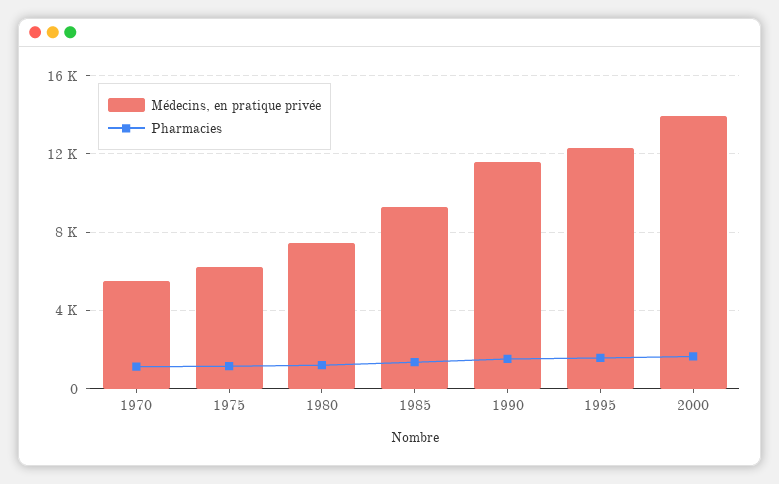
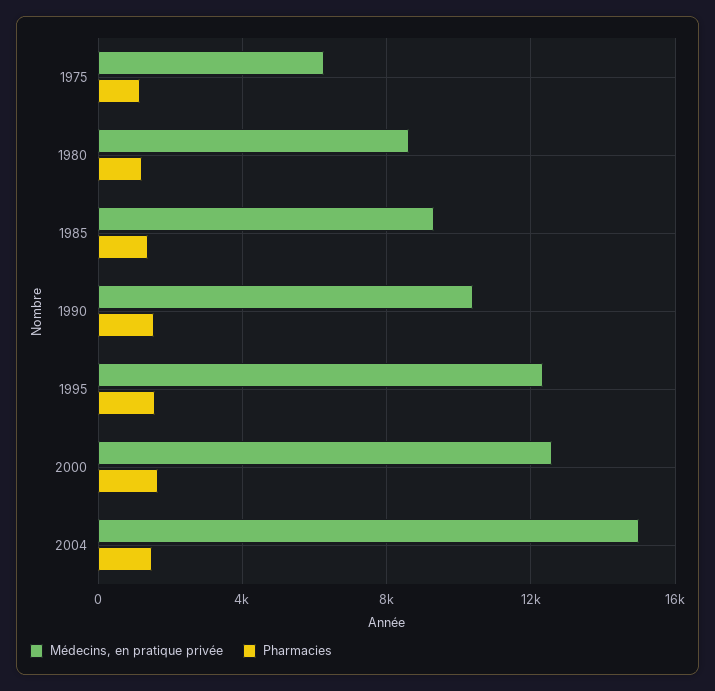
Médecins, en pratique privée, 1970: 5500 -> none
Pharmacies, 1970: 1000 -> none
Médecins, en pratique privée, 1980: 7500 -> 8500
Médecins, en pratique privée, 1990: 11500 -> 10500
Médecins, en pratique privée, 2000: 14000 -> 12500
Médecins, en pratique privée, 2004: none -> 15000
Pharmacies, 2004: none -> 1500

